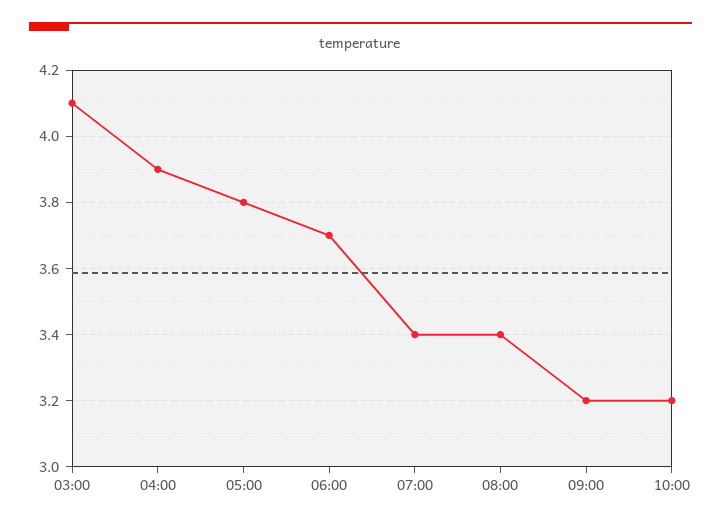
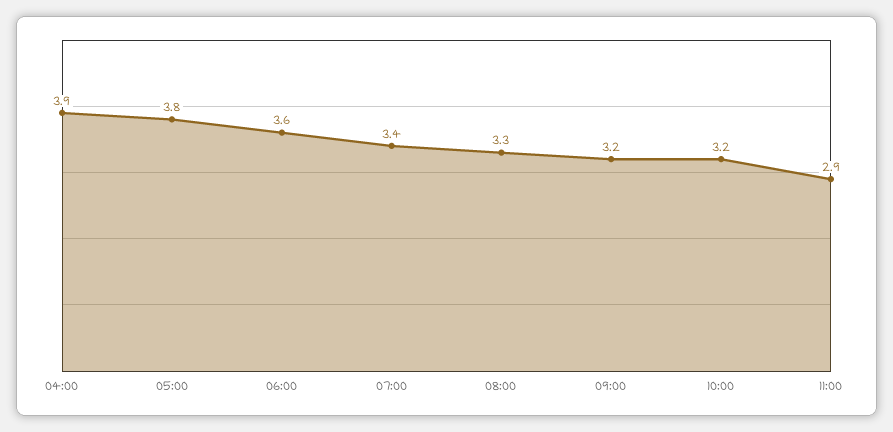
03:00: 4.1 -> none
06:00: 3.7 -> 3.6
08:00: 3.4 -> 3.3
11:00: none -> 2.9

